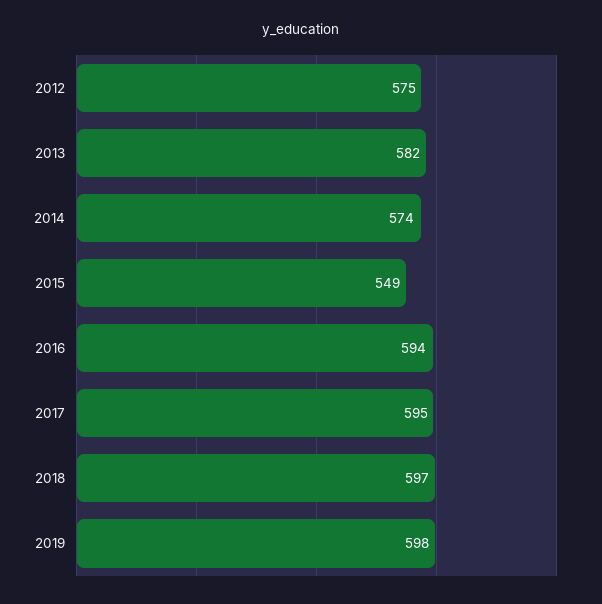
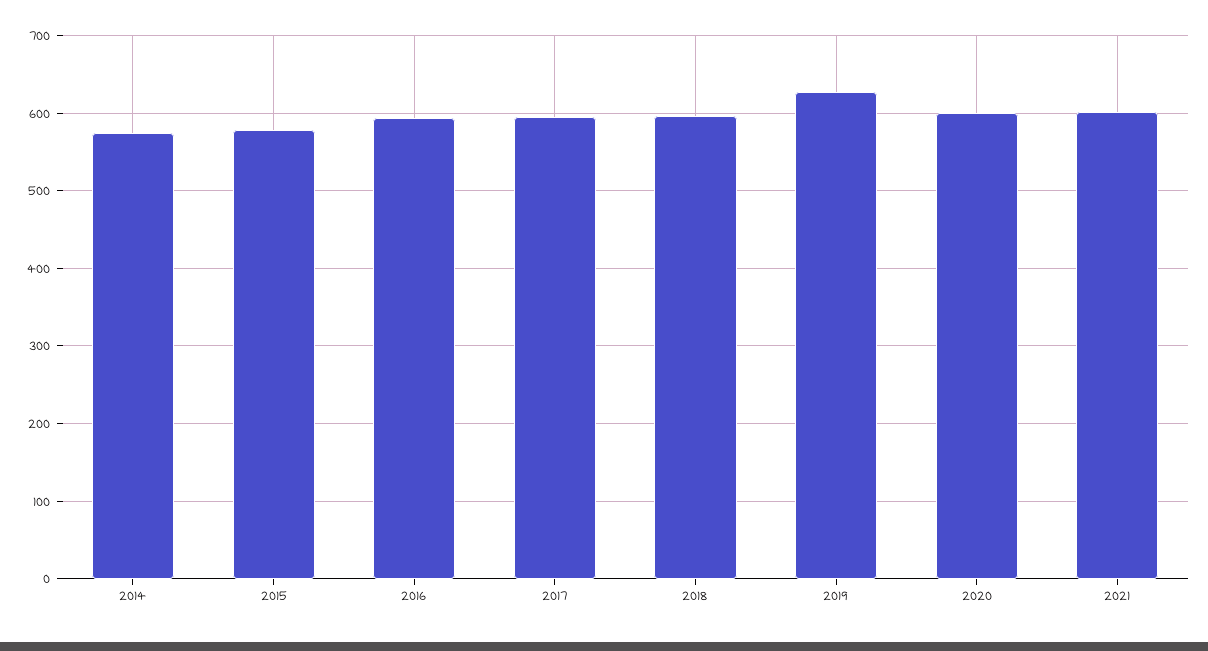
2012: 575 -> none
2013: 582 -> none
2015: 549 -> 580
2019: 598 -> 630
2020: none -> 600
2021: none -> 600

